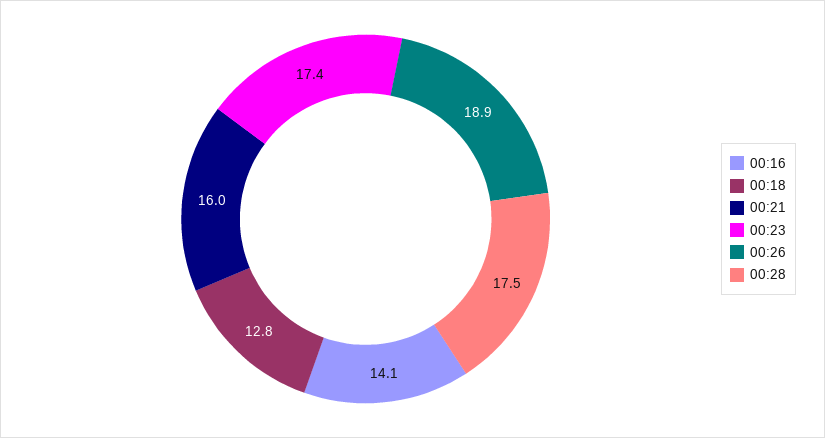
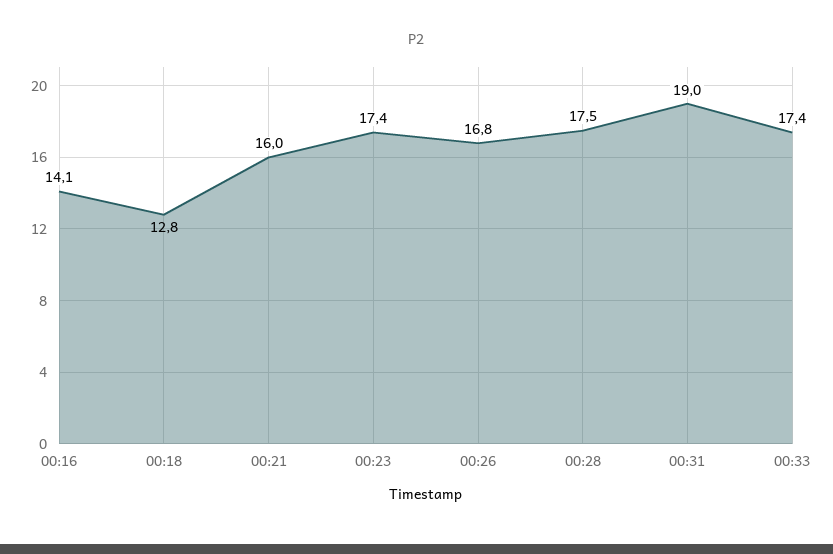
00:26: 18.9 -> 16.8
00:31: none -> 19
00:33: none -> 17.4

